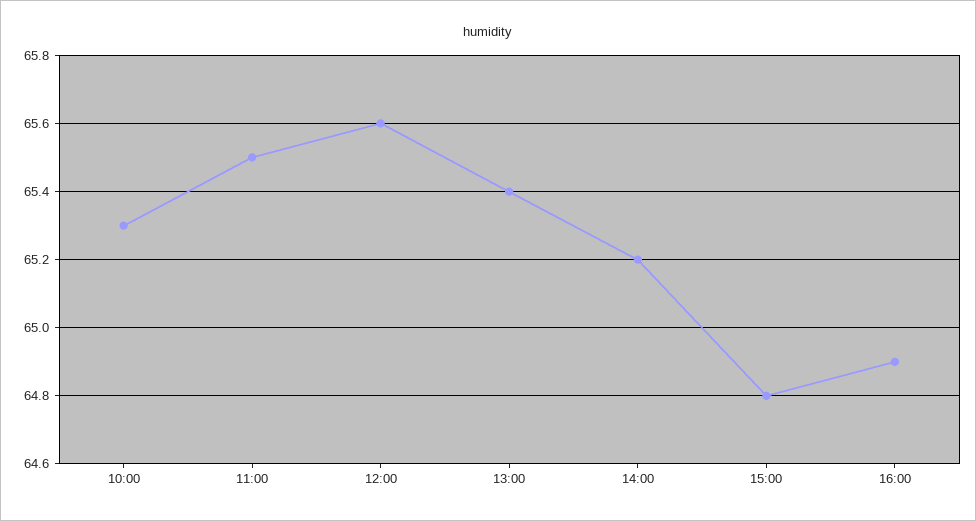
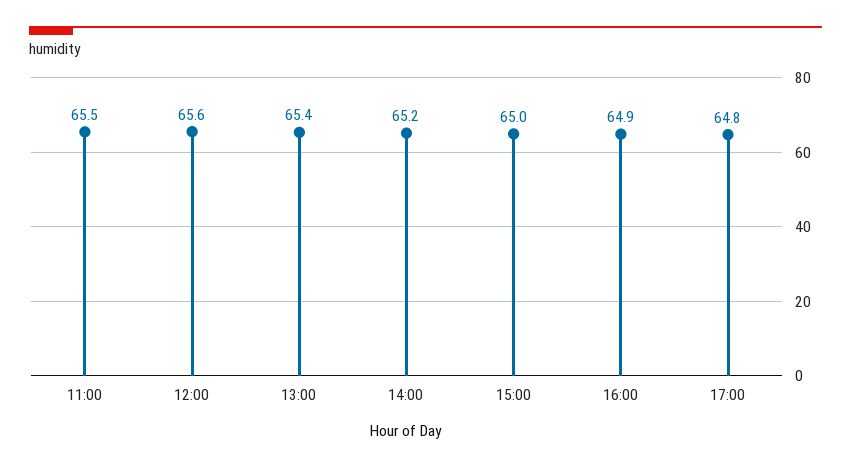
10:00: 65.3 -> none
15:00: 64.8 -> 65
17:00: none -> 64.8

